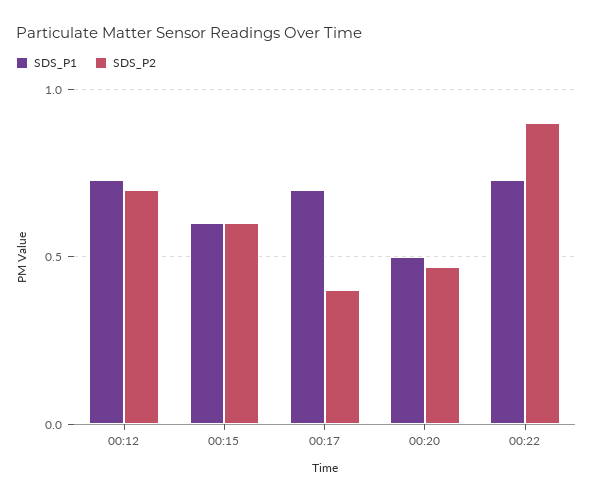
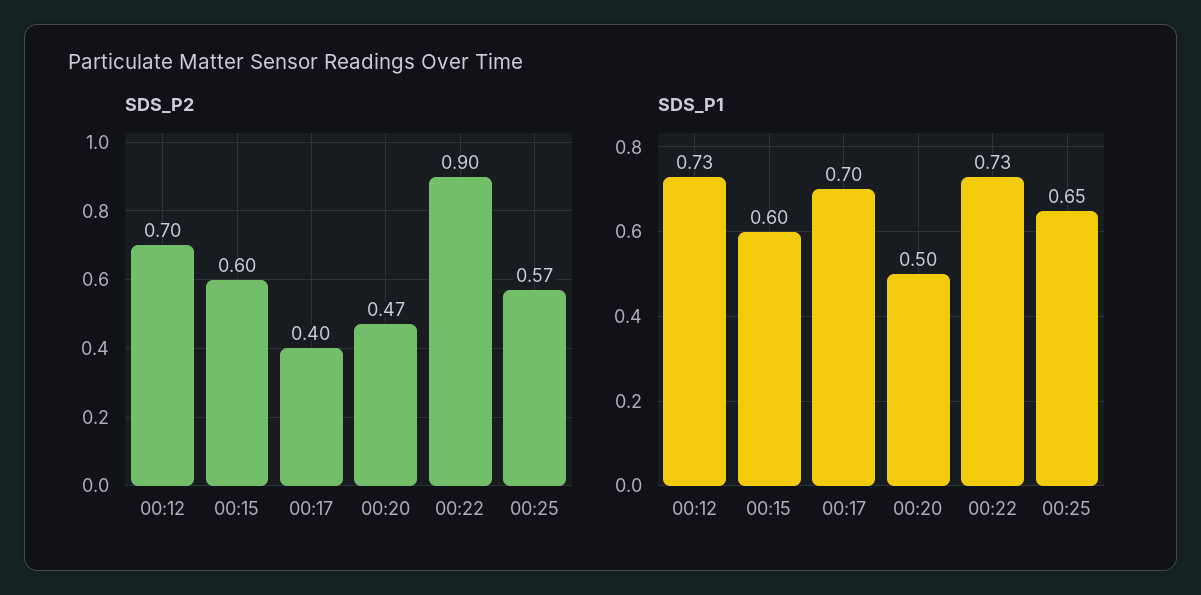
SDS_P2, 00:25: none -> 0.57
SDS_P1, 00:25: none -> 0.65

